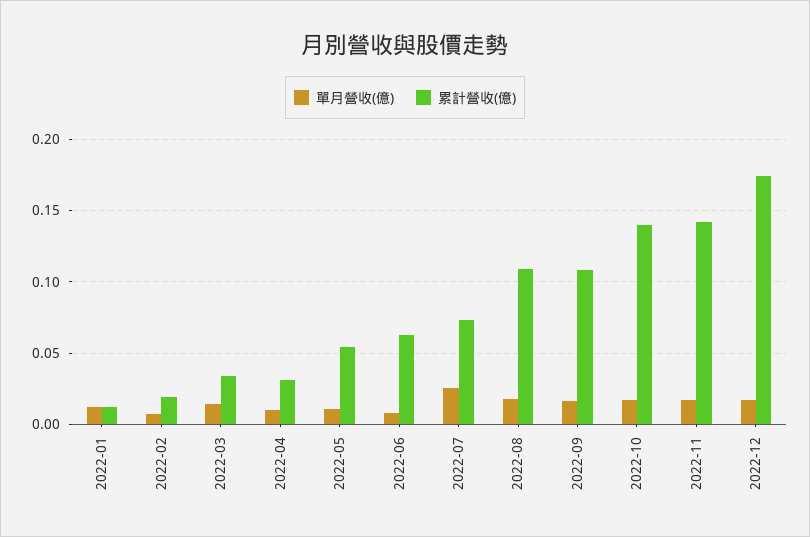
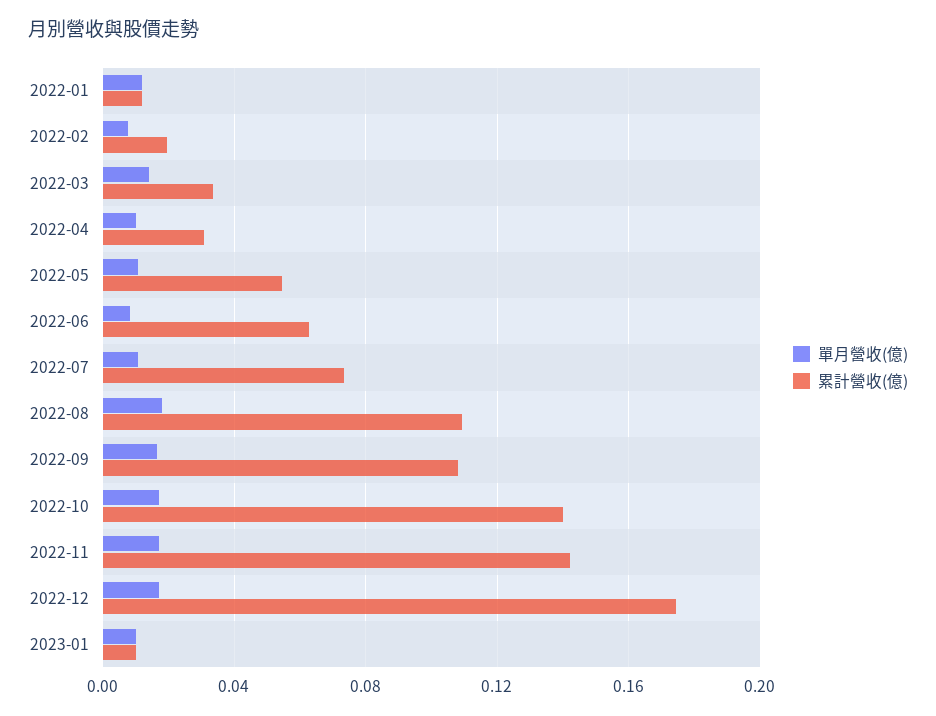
單月營收(億), 2022-07: 0.025 -> 0.01
單月營收(億), 2023-01: none -> 0.01
累計營收(億), 2023-01: none -> 0.01

